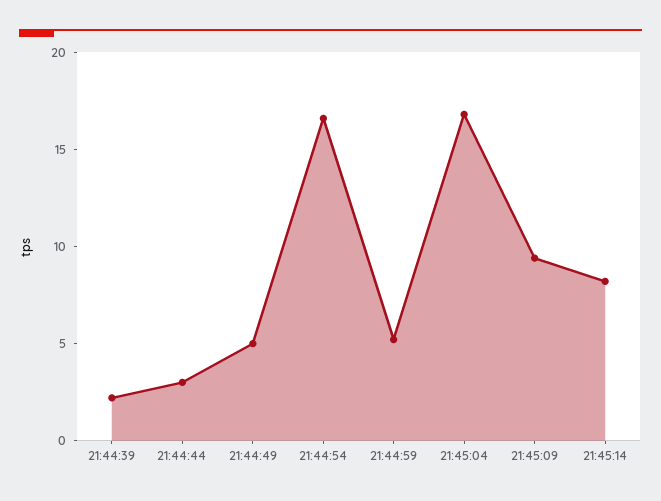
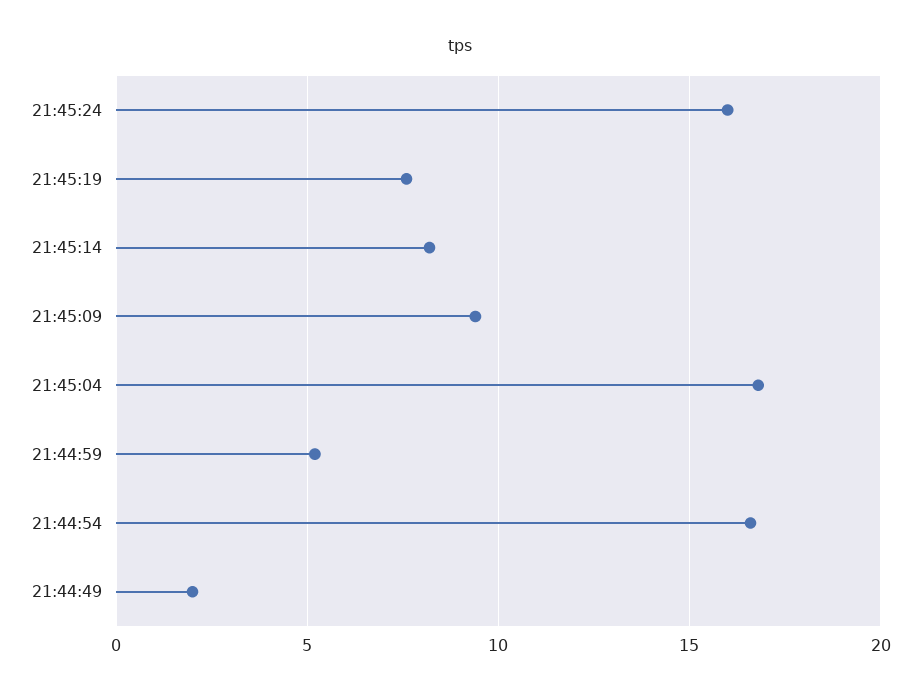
21:44:39: 2 -> none
21:44:44: 3 -> none
21:44:49: 5 -> 2
21:45:24: none -> 16
21:45:19: none -> 7.5

